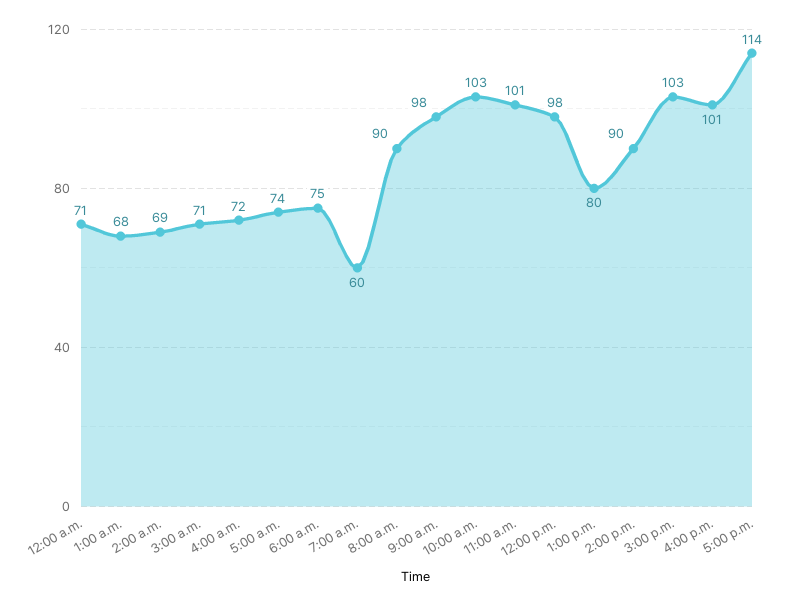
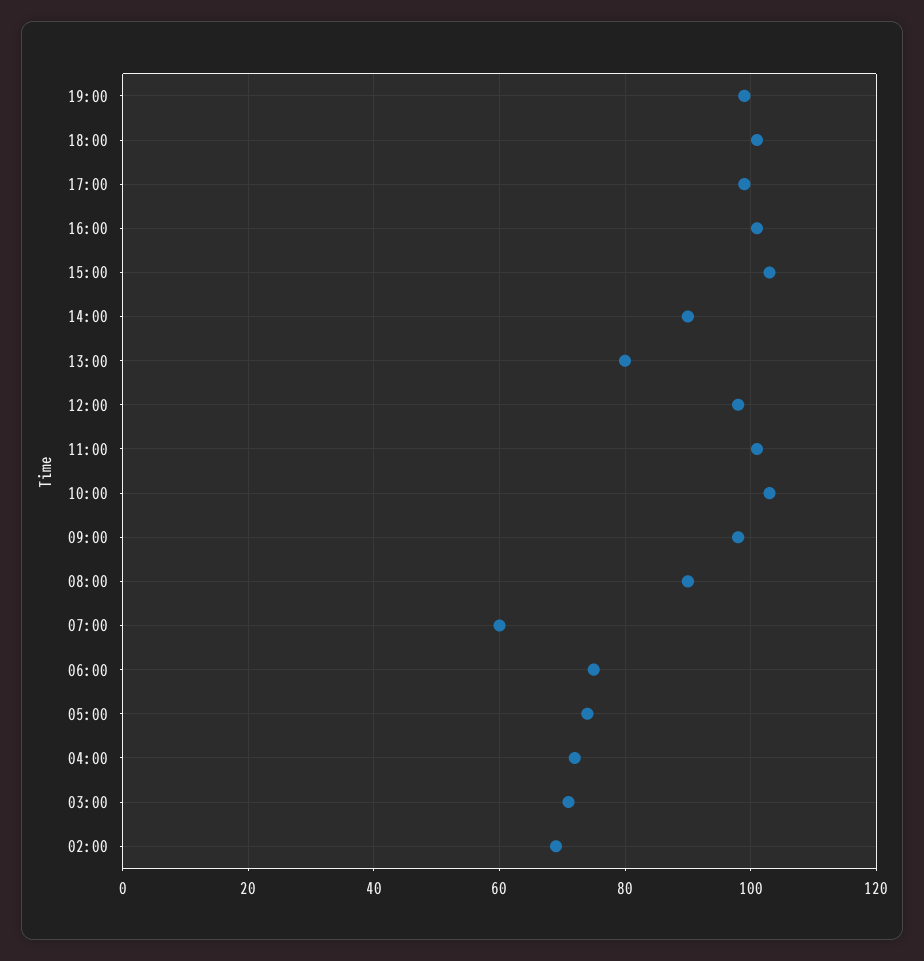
12:00 a.m.: 71 -> none
1:00 a.m.: 68 -> none
5:00 p.m.: 114 -> 100
19:00: none -> 100
18:00: none -> 100

